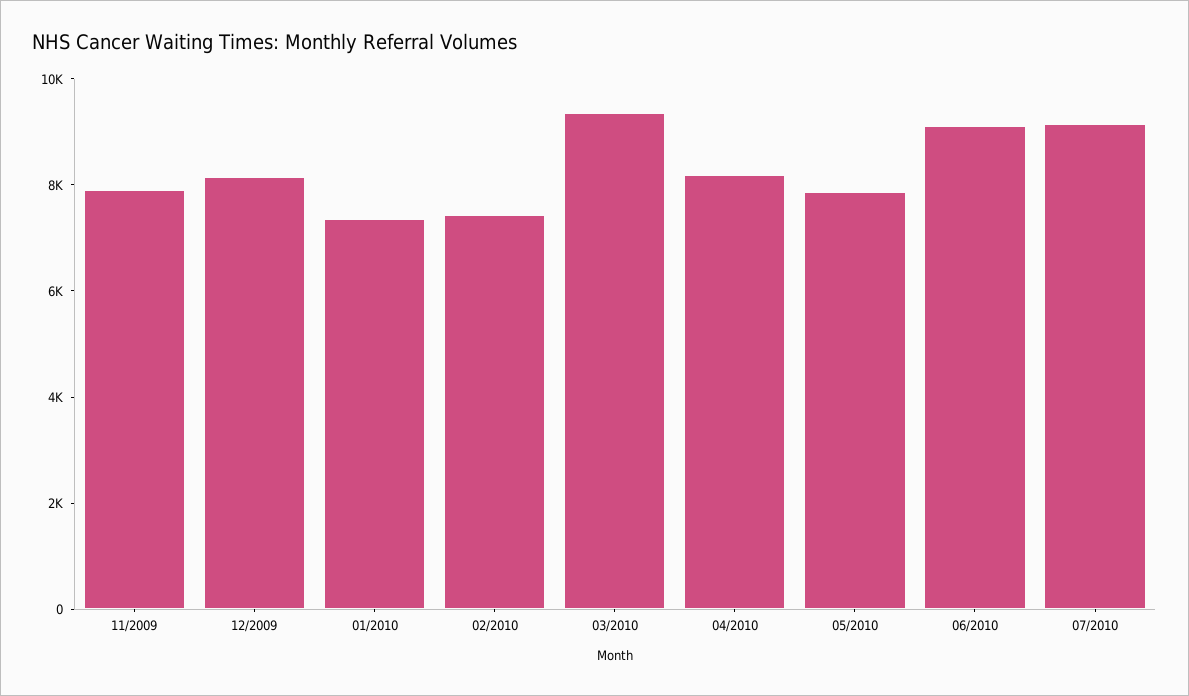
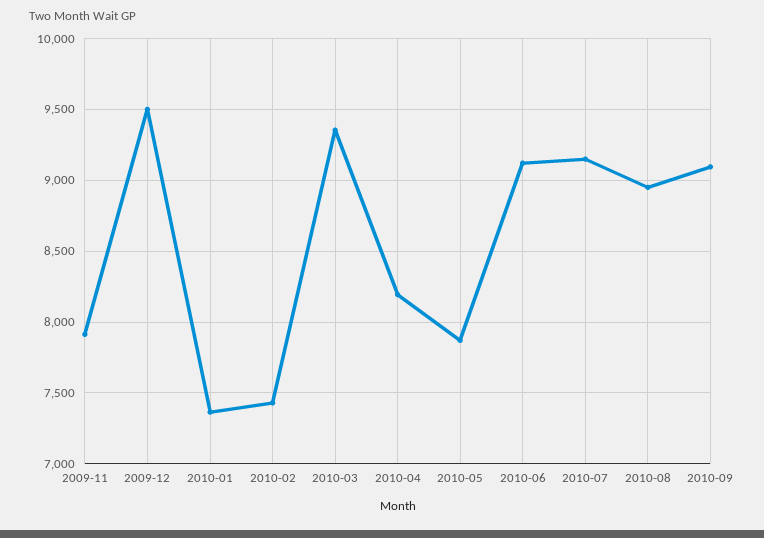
12/2009: 8000 -> 9500
2010-08: none -> 8950
2010-09: none -> 9100

